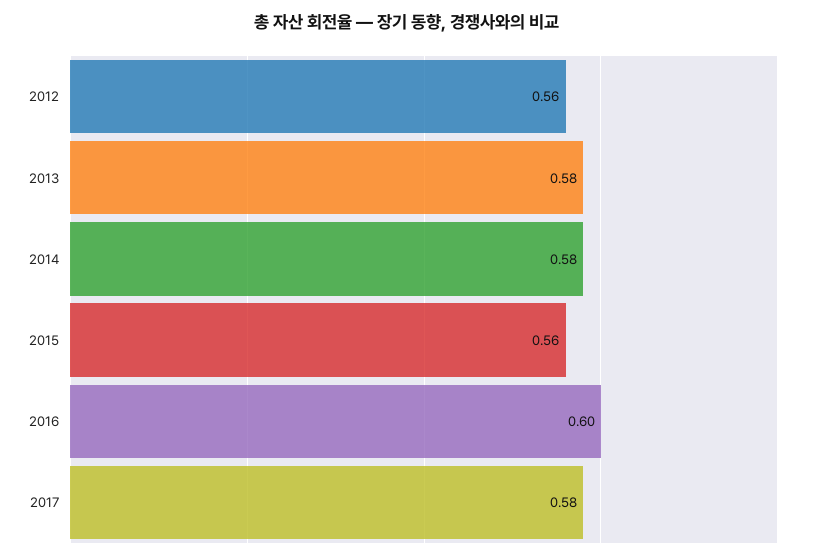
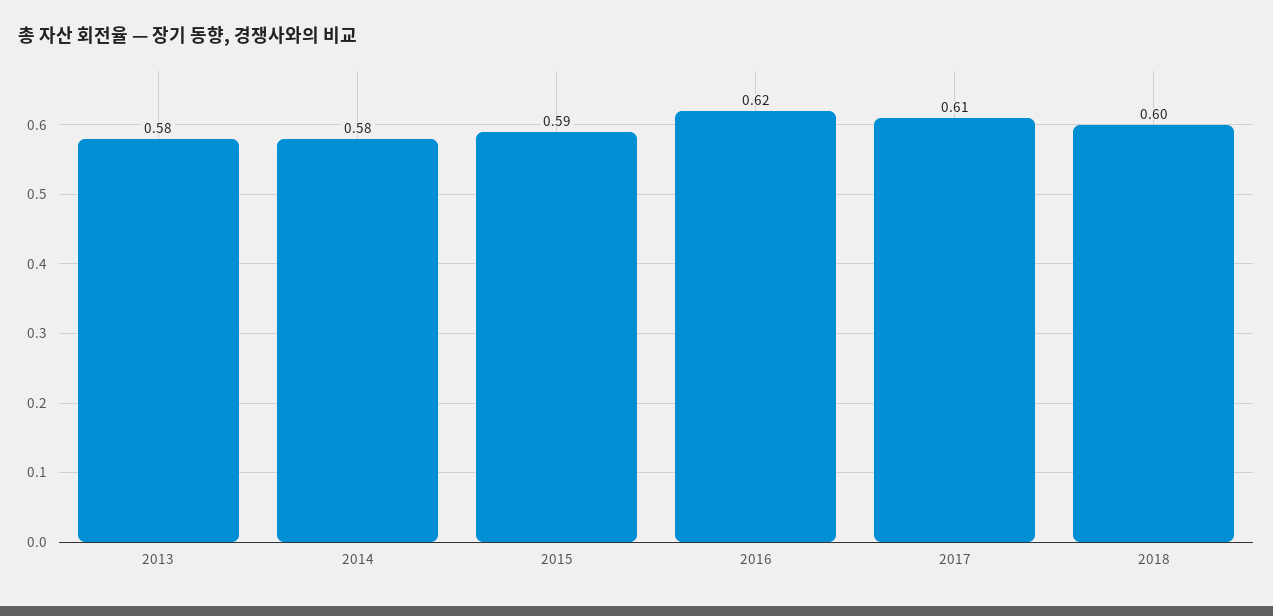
2012: 0.56 -> none
2015: 0.56 -> 0.59
2016: 0.6 -> 0.62
2017: 0.58 -> 0.61
2018: none -> 0.6

